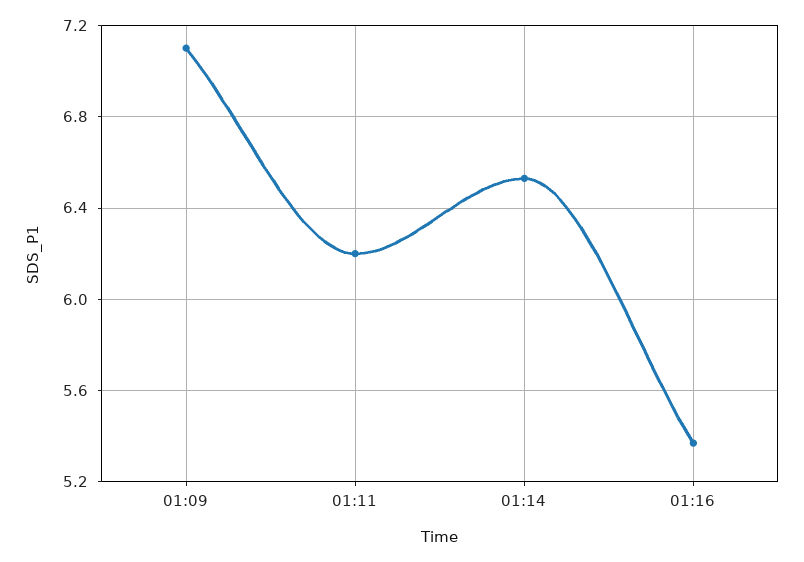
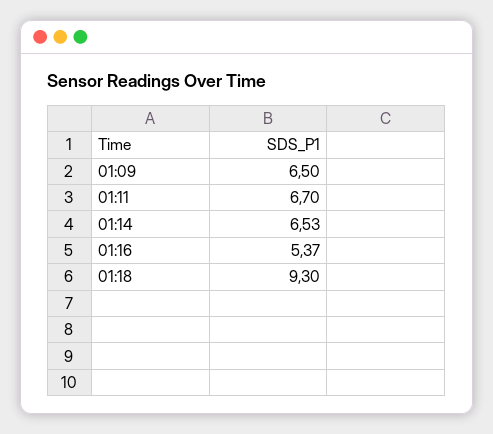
01:09: 7.1 -> 6.5
01:11: 6.2 -> 6.7
01:18: none -> 9.3

